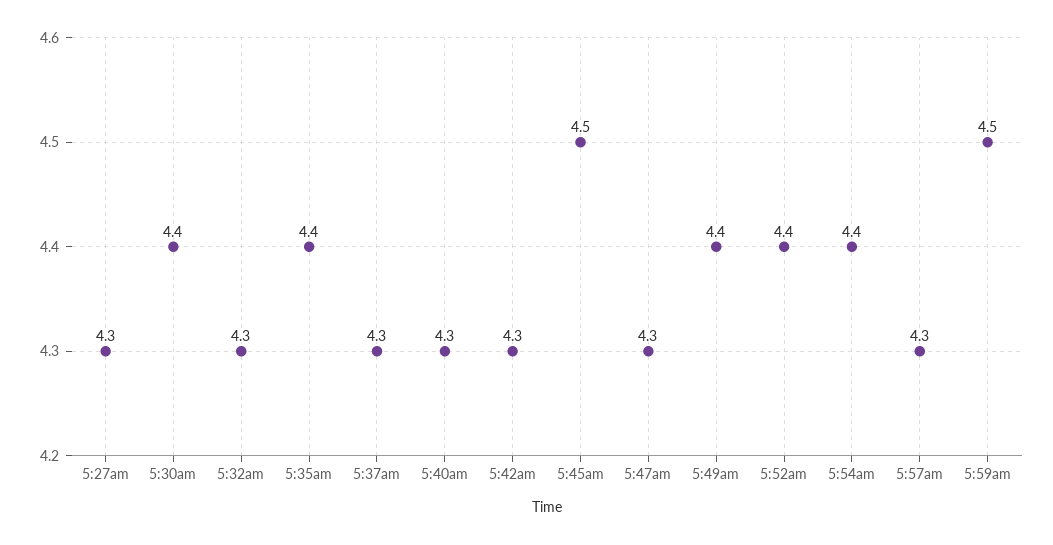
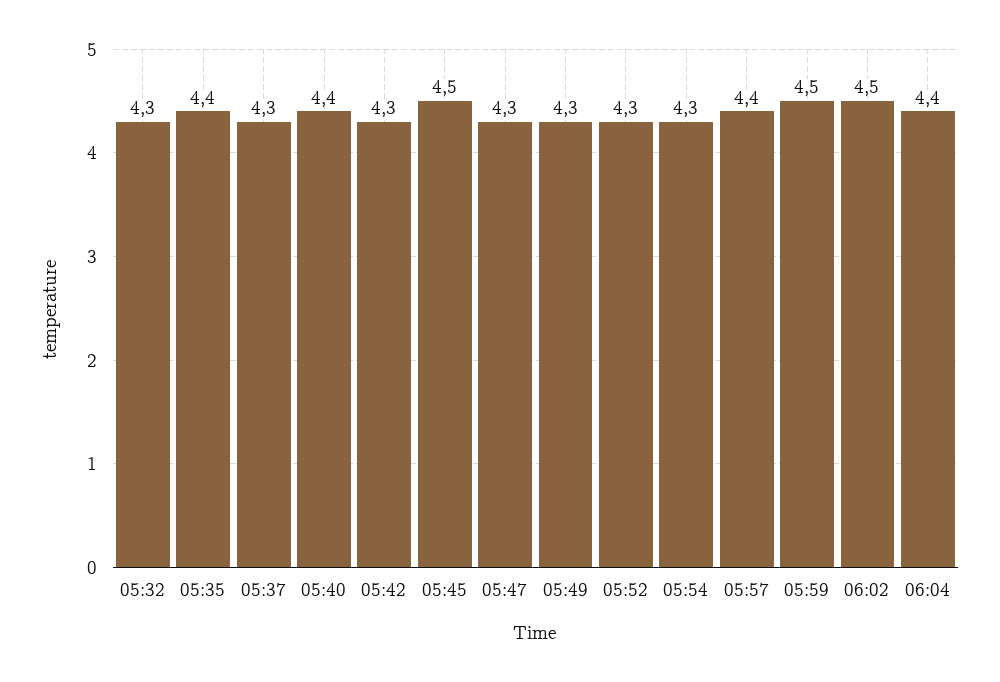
5:27am: 4.3 -> none
5:30am: 4.4 -> none
5:40am: 4.3 -> 4.4
5:49am: 4.4 -> 4.3
5:52am: 4.4 -> 4.3
5:54am: 4.4 -> 4.3
5:57am: 4.3 -> 4.4
06:02: none -> 4.5
06:04: none -> 4.4

